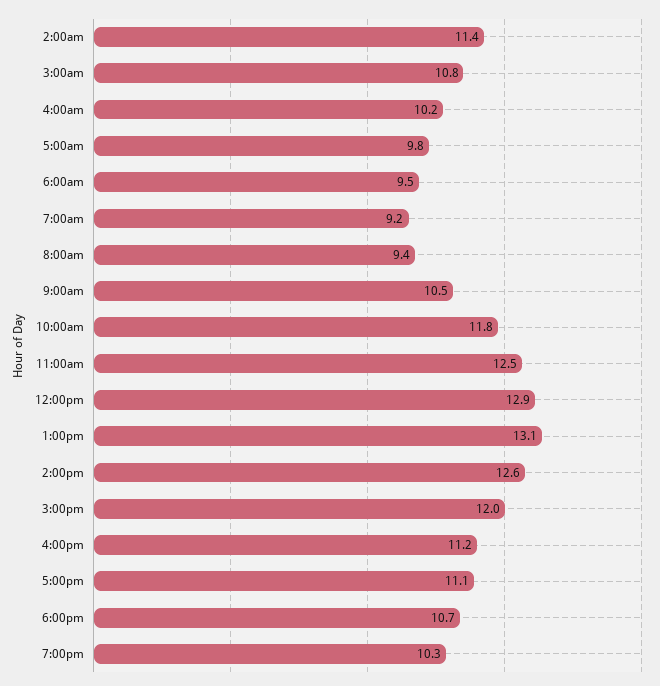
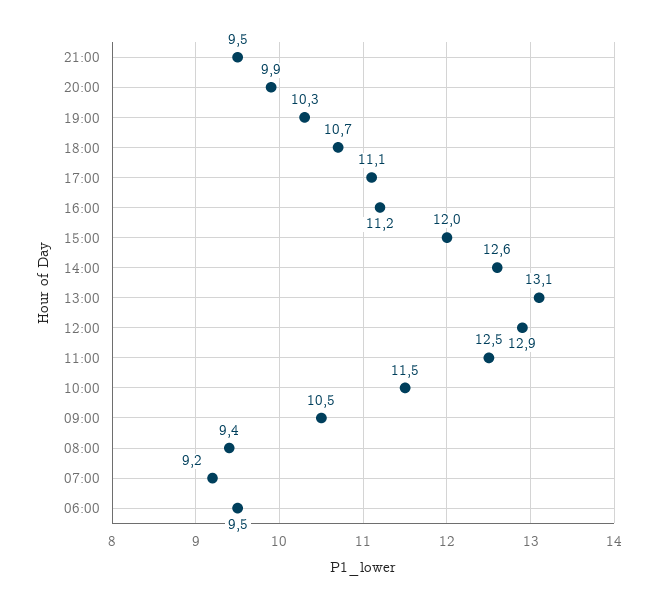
2:00am: 11.4 -> none
3:00am: 10.8 -> none
4:00am: 10.2 -> none
5:00am: 9.8 -> none
10:00am: 11.8 -> 11.5
21:00: none -> 9.5
20:00: none -> 9.9

